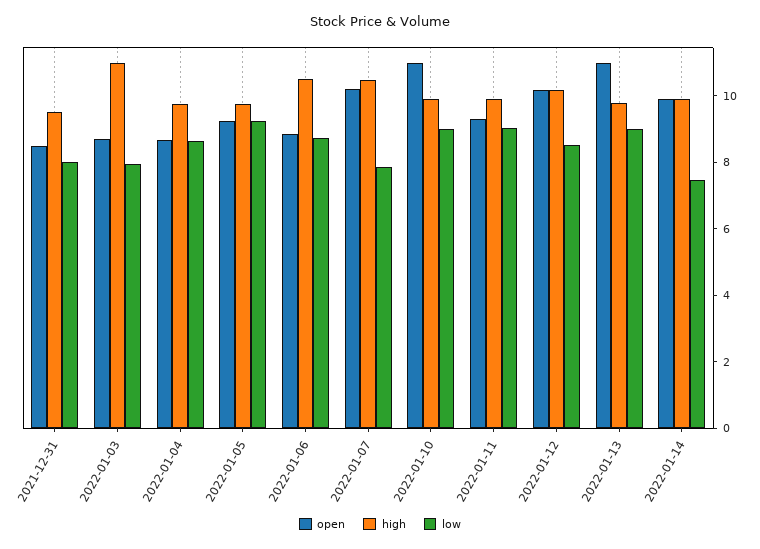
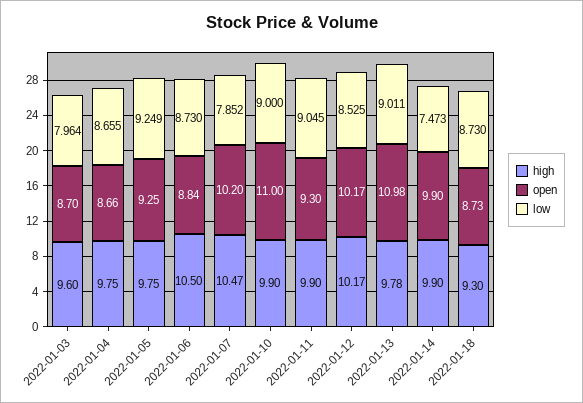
open, 2021-12-31: 8.5 -> none
high, 2021-12-31: 9.5 -> none
low, 2021-12-31: 8 -> none
high, 2022-01-03: 11 -> 9.6
high, 2022-01-18: none -> 9.3
open, 2022-01-18: none -> 8.73
low, 2022-01-18: none -> 8.73

